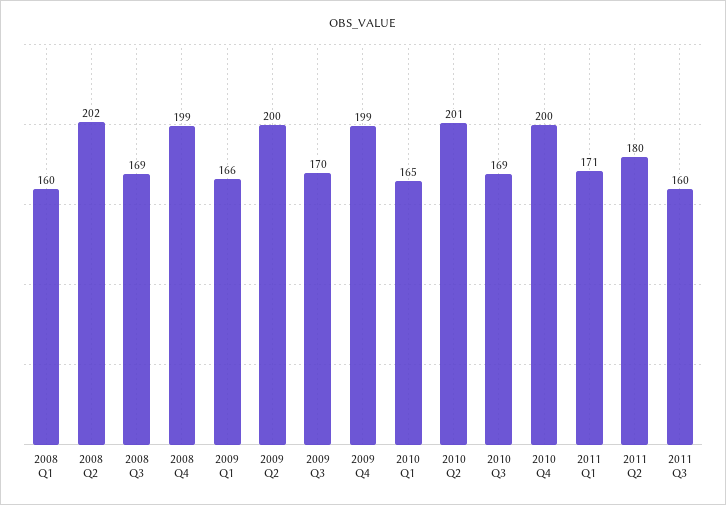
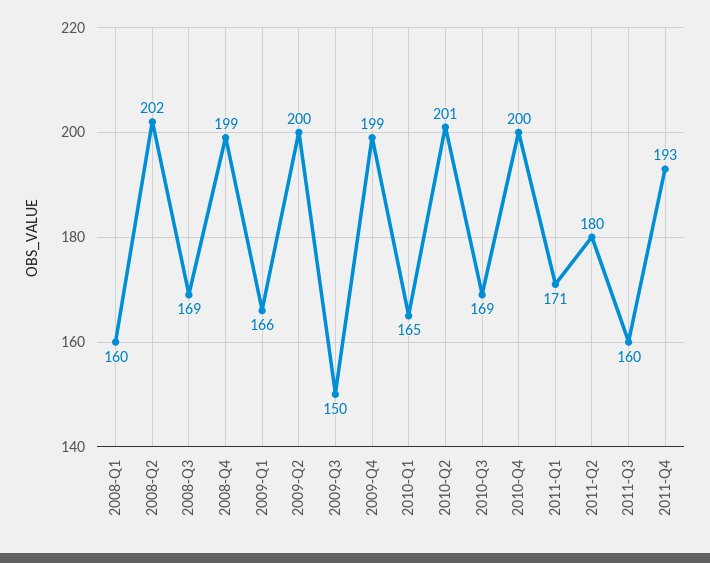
2009 Q3: 170 -> 150
2011-Q4: none -> 193

